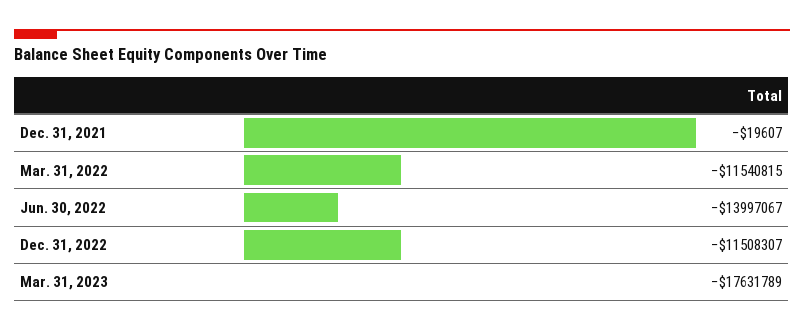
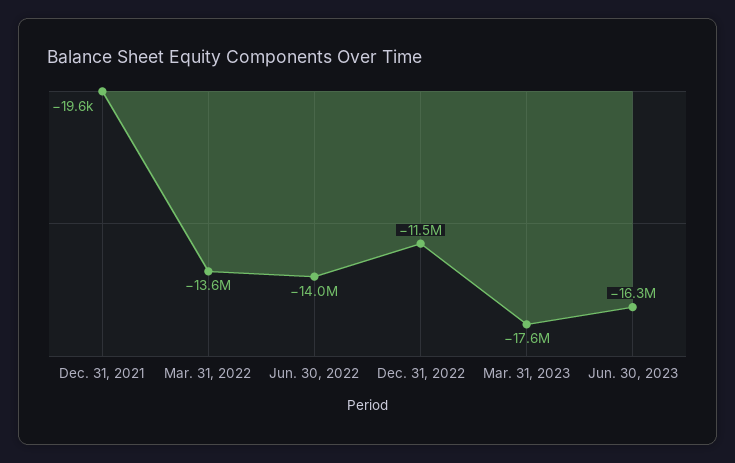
Mar. 31, 2022: -11540815 -> -13600000
Jun. 30, 2023: none -> -16300000

